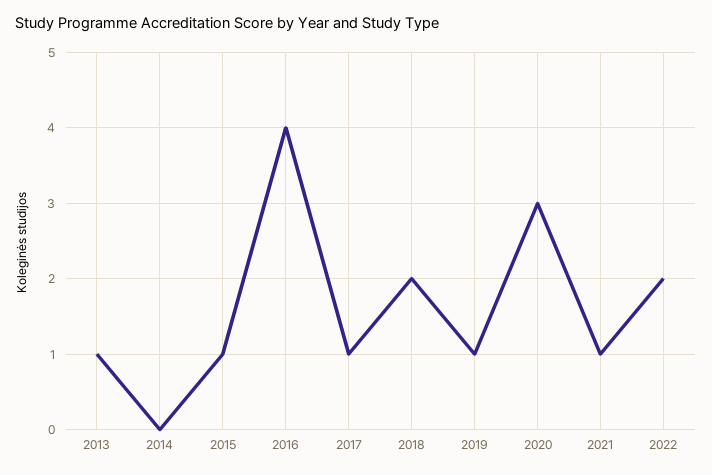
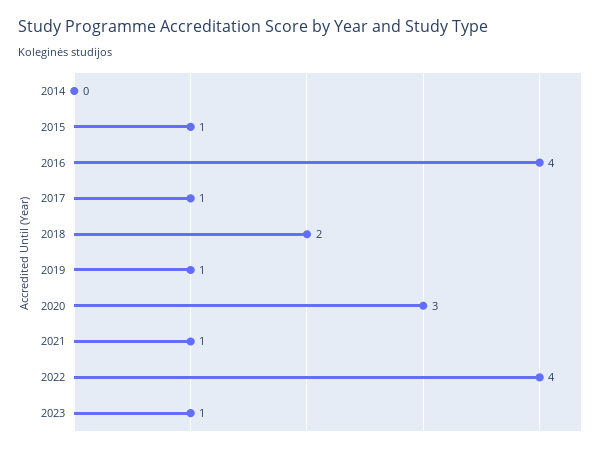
2013: 1 -> none
2022: 2 -> 4
2023: none -> 1

